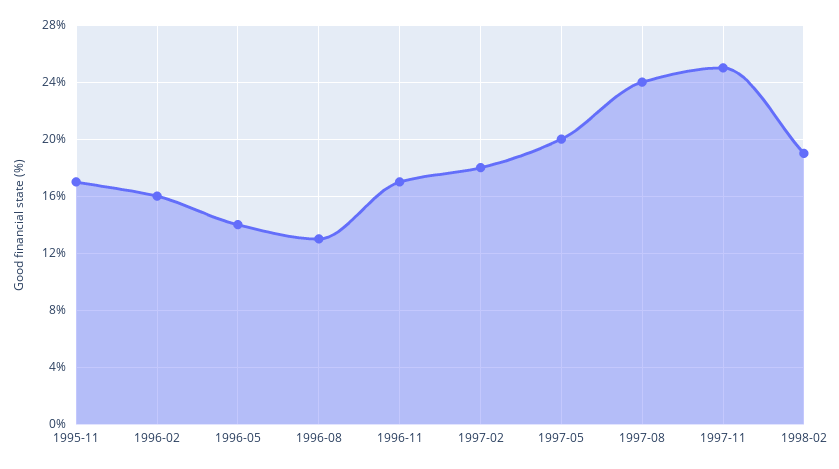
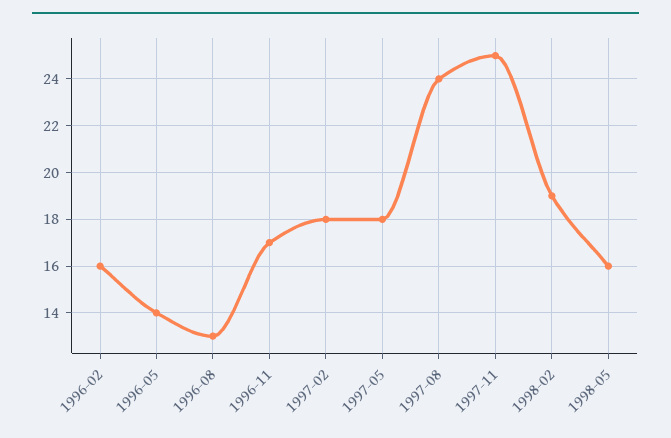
1995-11: 17 -> none
1997-05: 20 -> 18
1998-05: none -> 16

